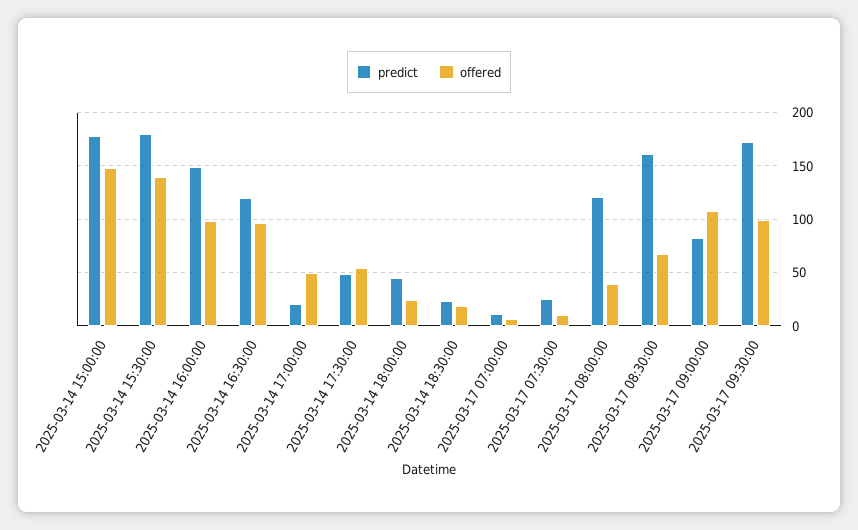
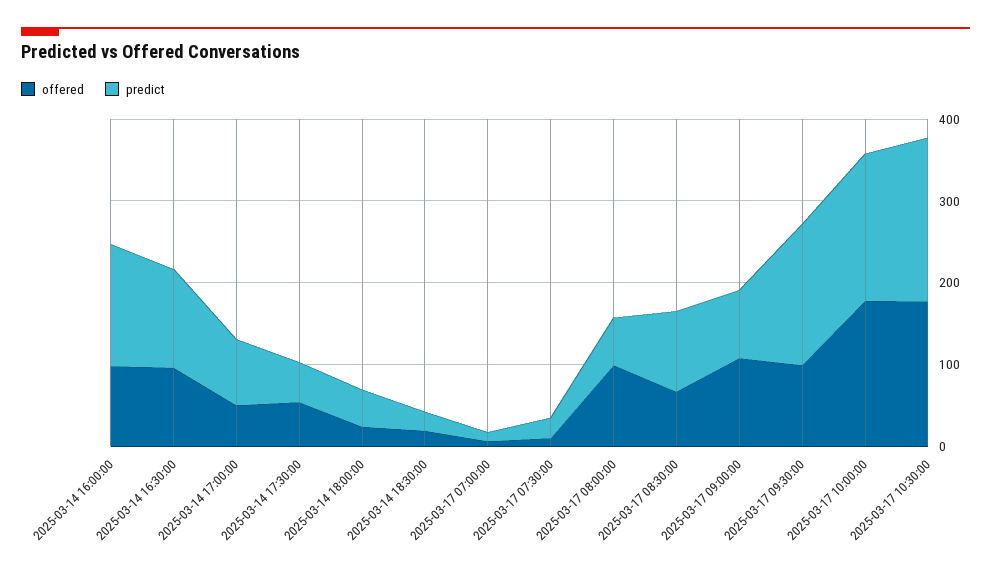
predict, 2025-03-14 15:00:00: 180 -> none
offered, 2025-03-14 15:00:00: 150 -> none
predict, 2025-03-14 15:30:00: 180 -> none
offered, 2025-03-14 15:30:00: 140 -> none
predict, 2025-03-14 17:00:00: 20 -> 80
predict, 2025-03-17 08:00:00: 120 -> 60
offered, 2025-03-17 08:00:00: 40 -> 100
predict, 2025-03-17 08:30:00: 160 -> 100
offered, 2025-03-17 10:00:00: none -> 180
predict, 2025-03-17 10:00:00: none -> 180
offered, 2025-03-17 10:30:00: none -> 180
predict, 2025-03-17 10:30:00: none -> 200

